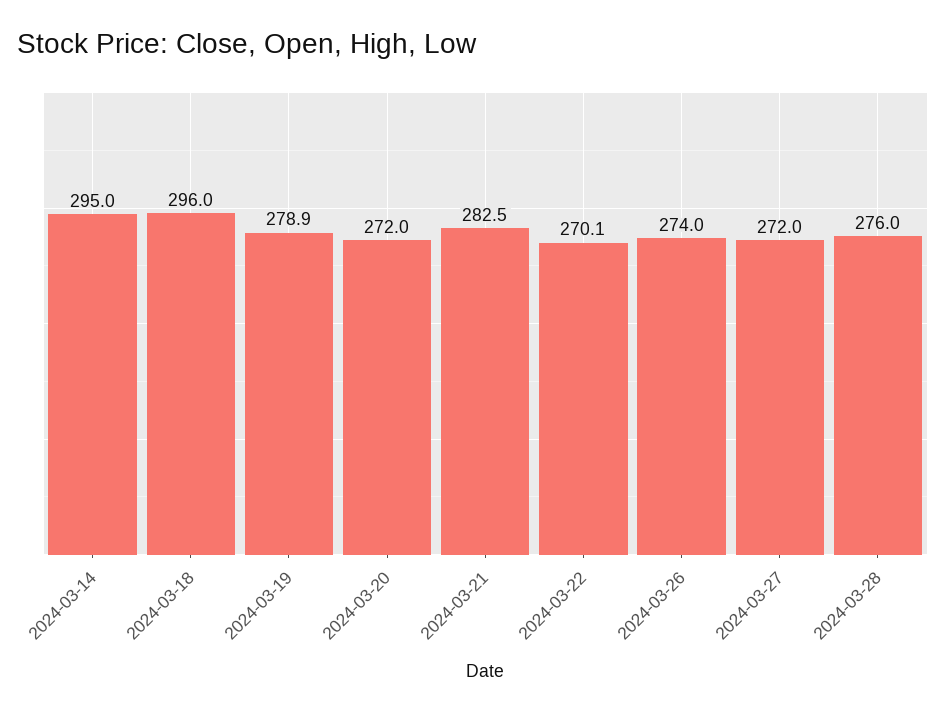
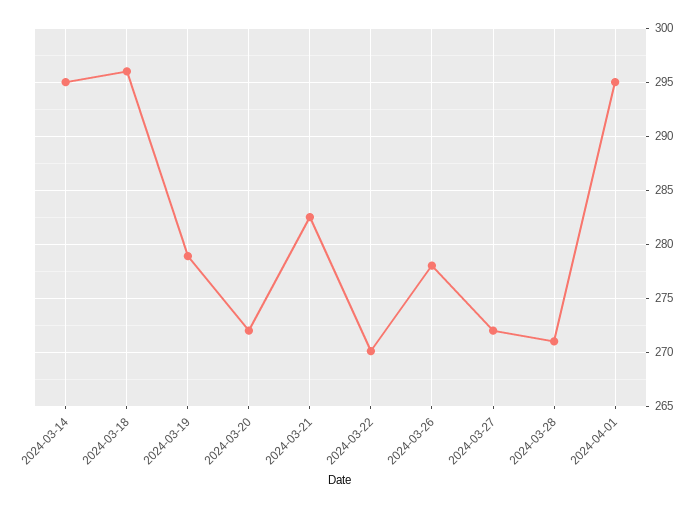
2024-03-26: 274 -> 278
2024-03-28: 276 -> 271
2024-04-01: none -> 295

